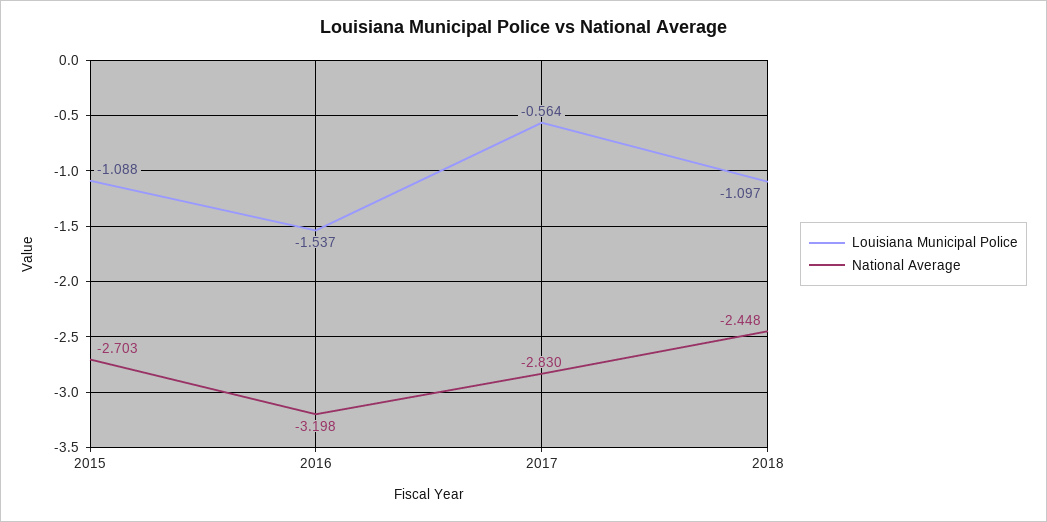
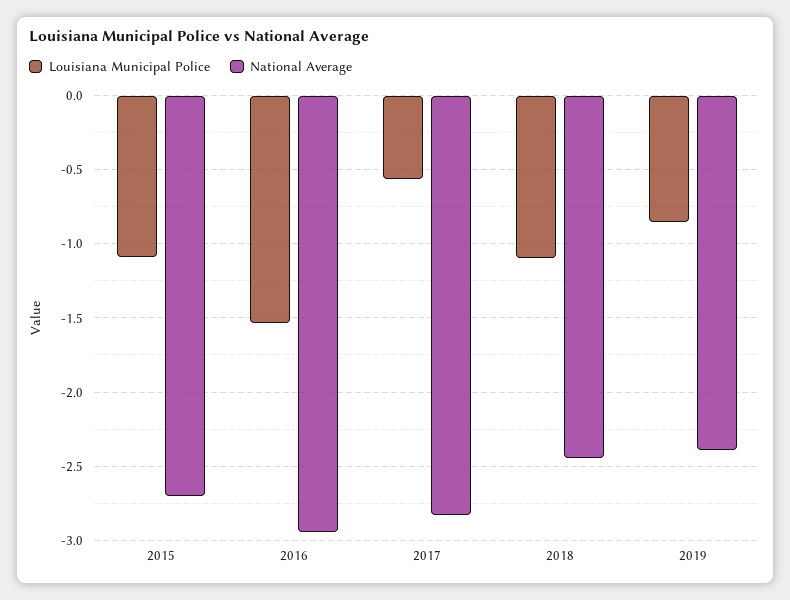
National Average, 2016: -3.198 -> -2.95
Louisiana Municipal Police, 2019: none -> -0.85
National Average, 2019: none -> -2.4

